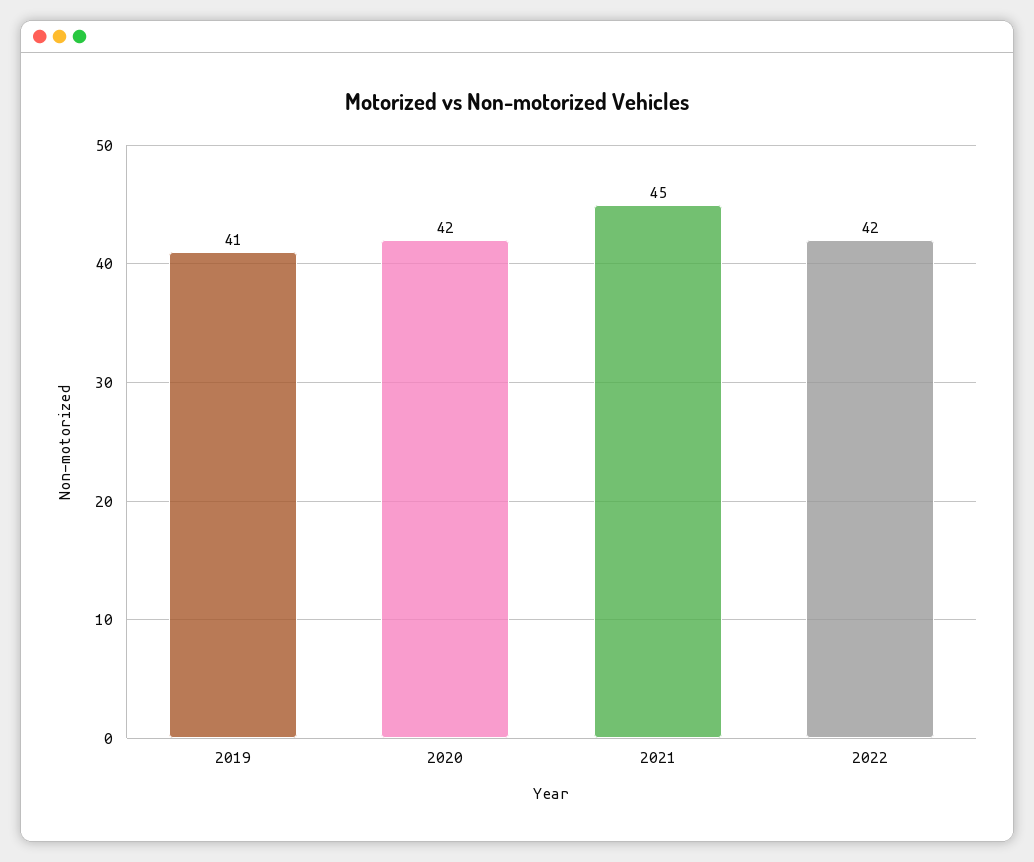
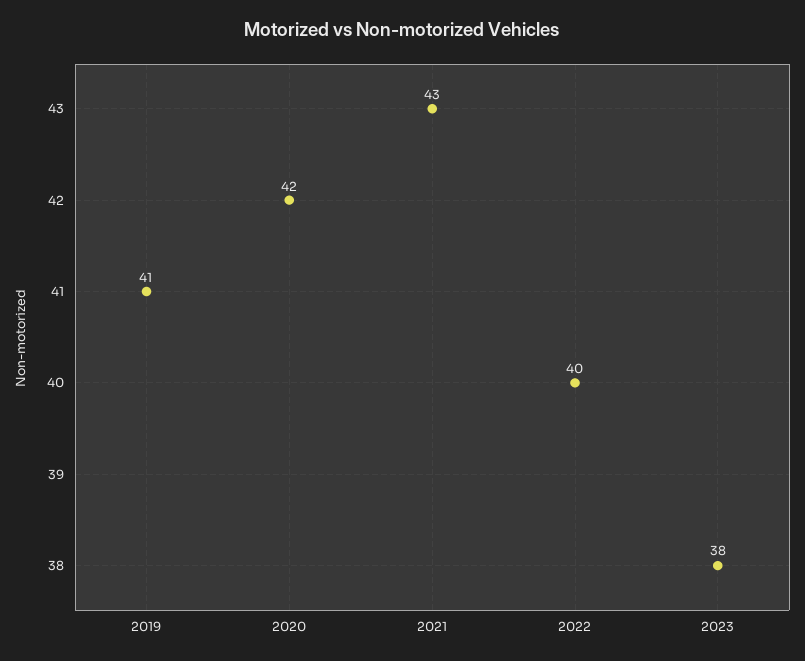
2021: 45 -> 43
2022: 42 -> 40
2023: none -> 38

